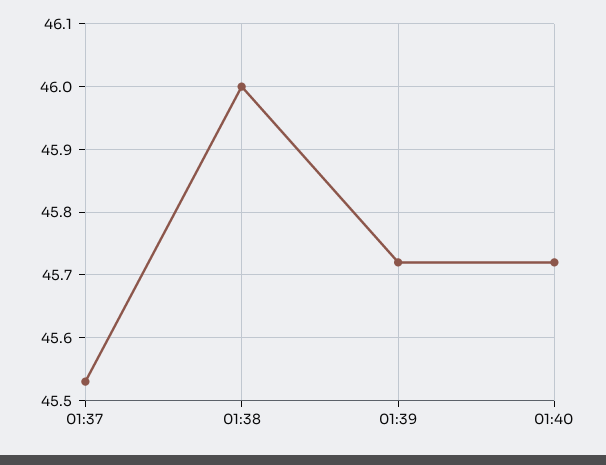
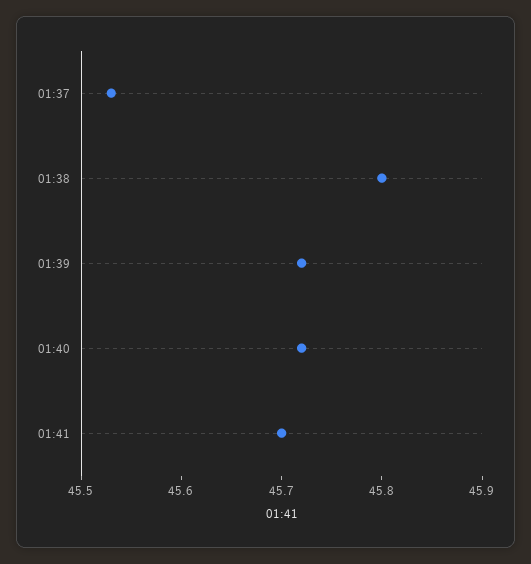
01:38: 46 -> 45.8
01:41: none -> 45.7

